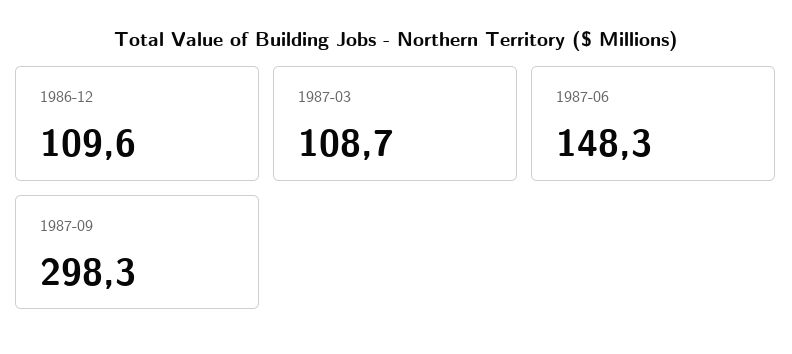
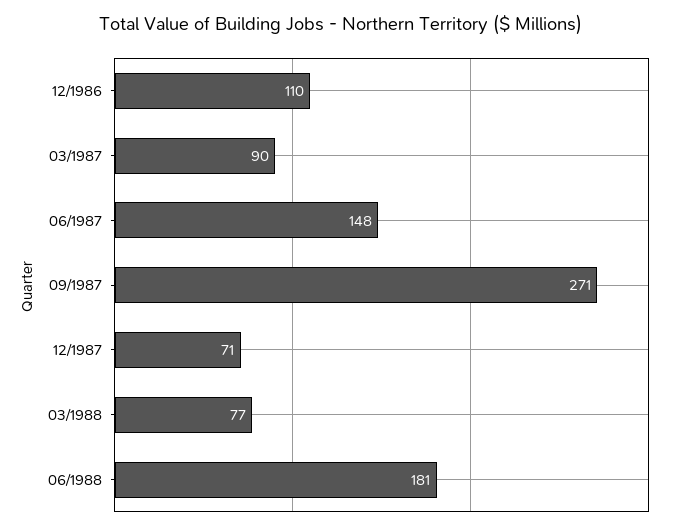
1987-03: 108.7 -> 90
1987-09: 298.3 -> 271
12/1987: none -> 71
03/1988: none -> 77
06/1988: none -> 181

